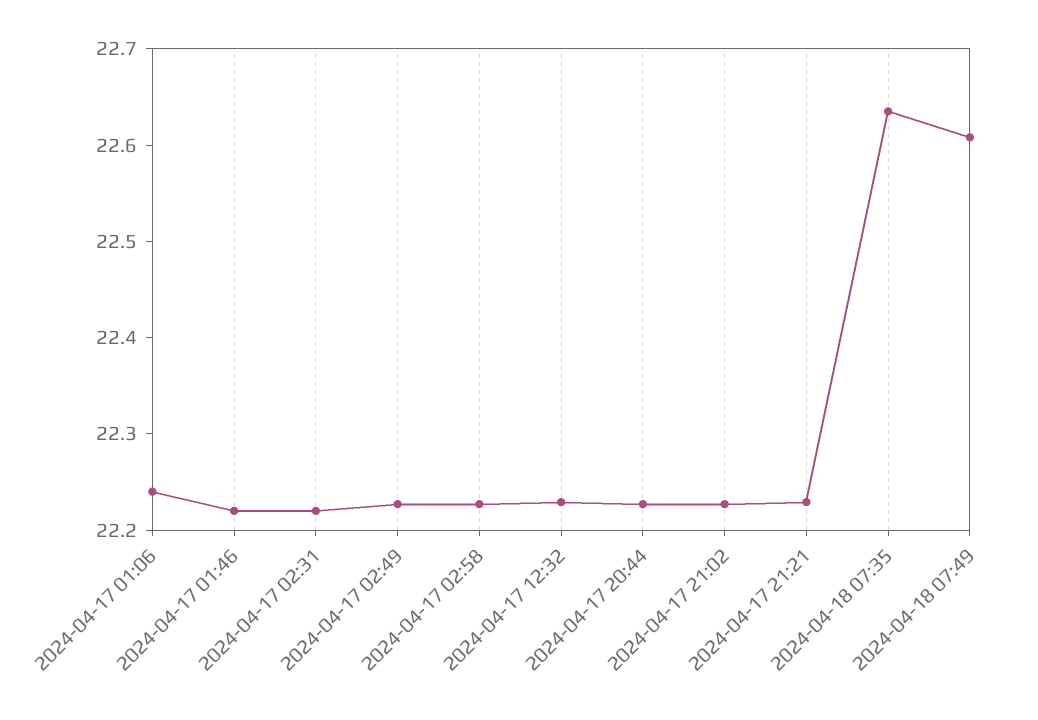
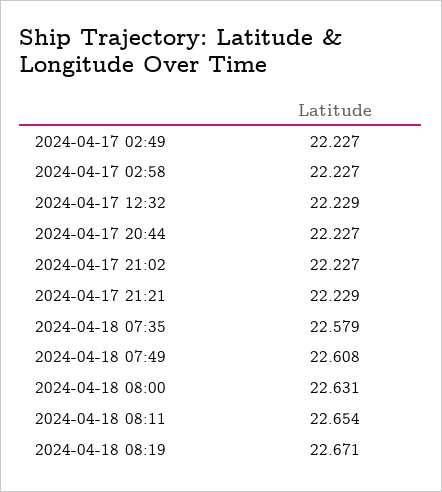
2024-04-17 01:06: 22.24 -> none
2024-04-17 01:46: 22.22 -> none
2024-04-17 02:31: 22.22 -> none
2024-04-18 07:35: 22.64 -> 22.579
2024-04-18 08:00: none -> 22.631
2024-04-18 08:11: none -> 22.654
2024-04-18 08:19: none -> 22.671

